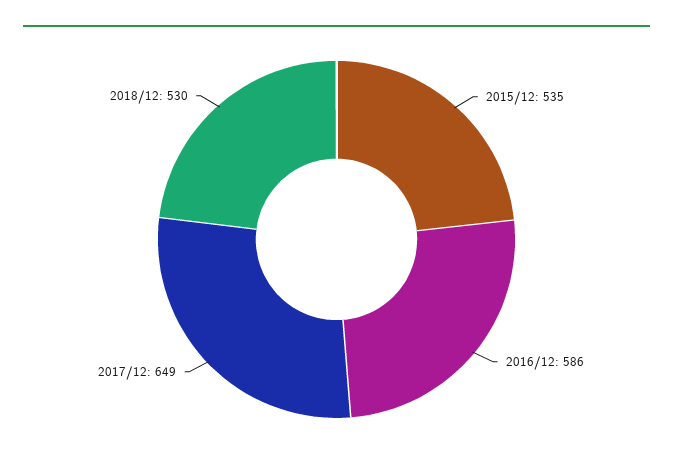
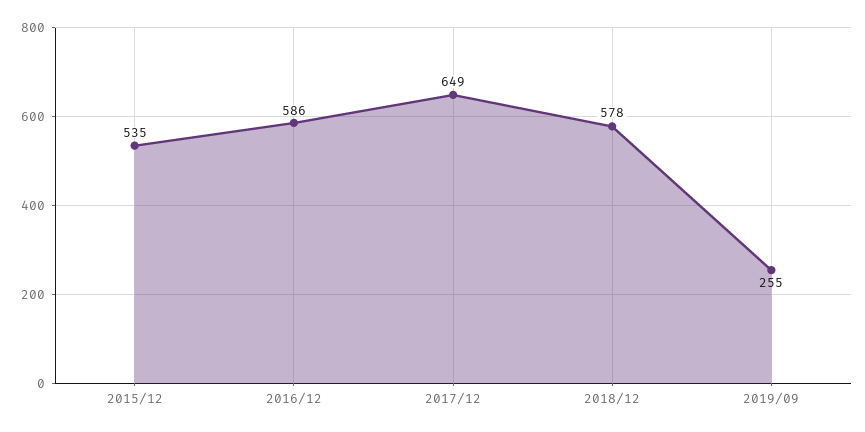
2018/12: 530 -> 578
2019/09: none -> 255

